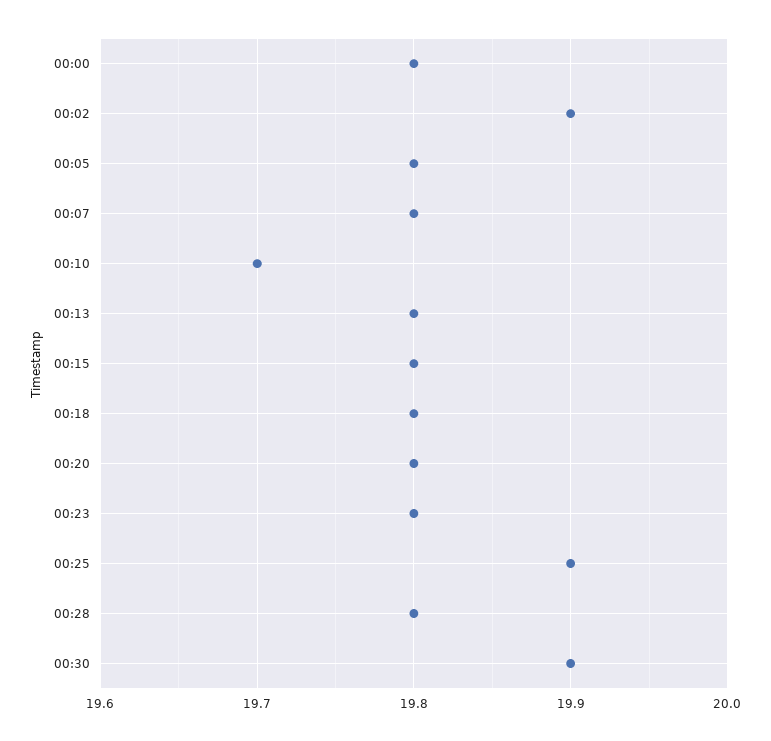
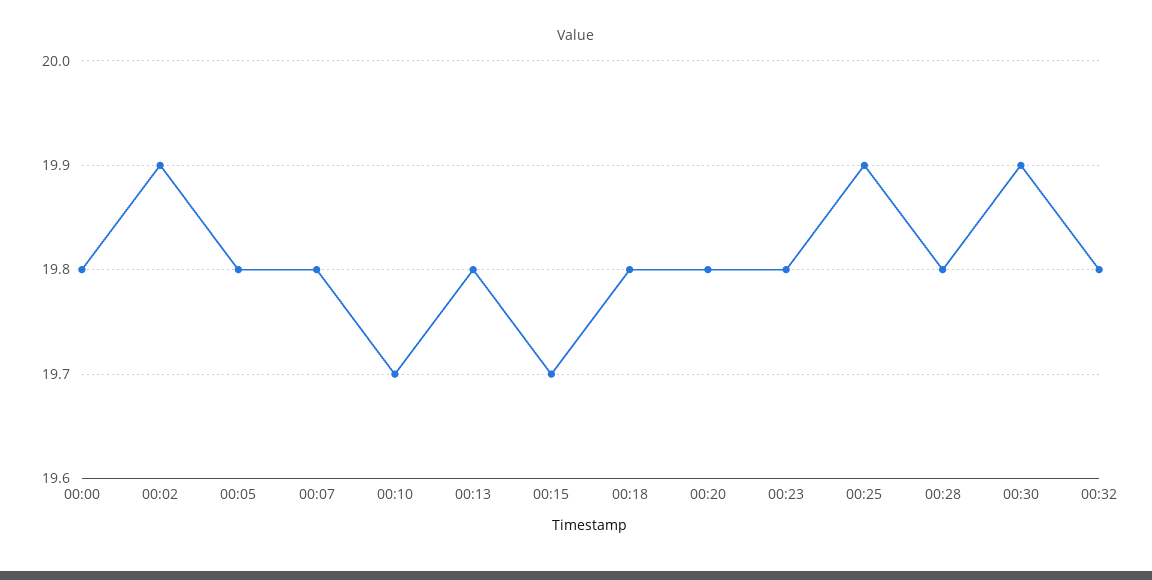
00:15: 19.8 -> 19.7
00:32: none -> 19.8

